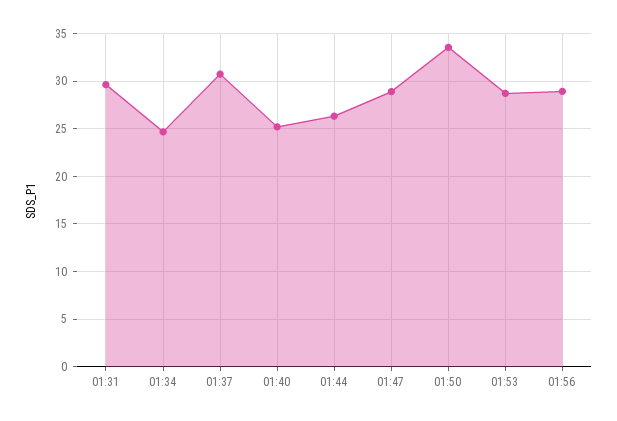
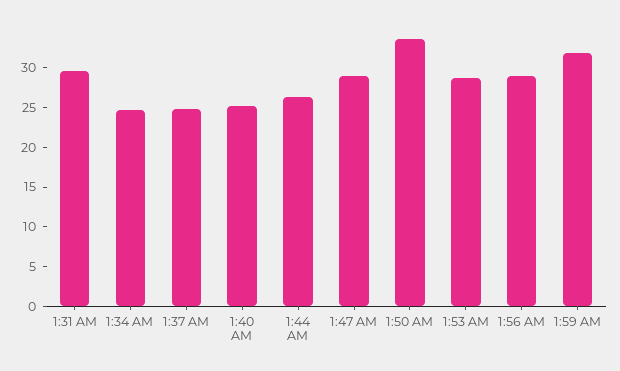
01:37: 31 -> 25
1:59 AM: none -> 32.5

